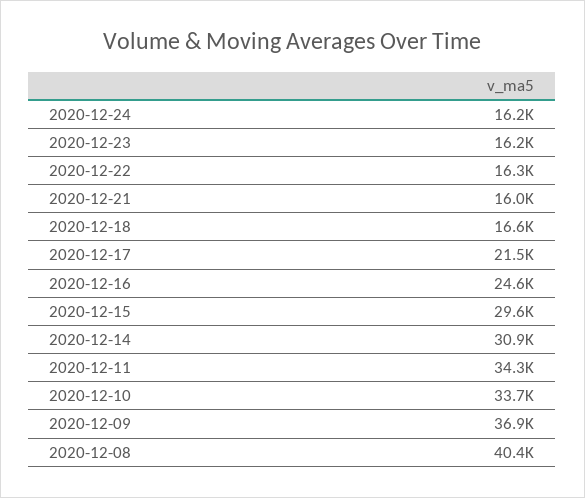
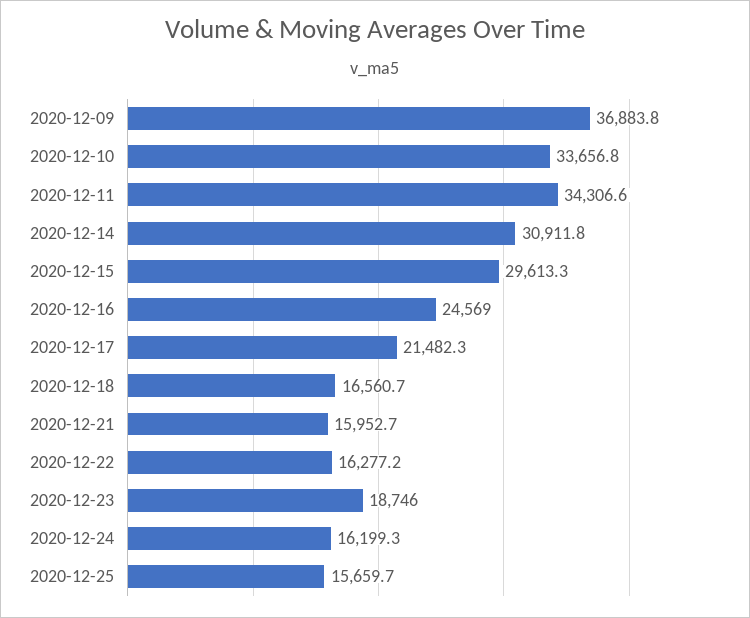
2020-12-23: 16200 -> 18746
2020-12-08: 40400 -> none
2020-12-25: none -> 15659.7

